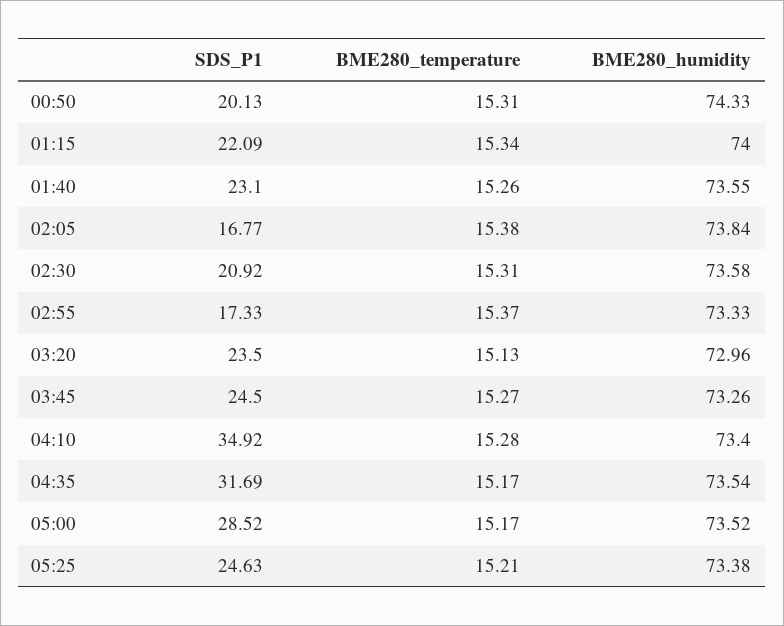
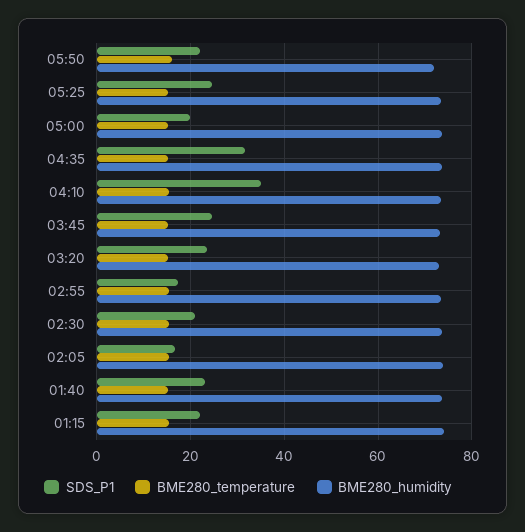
SDS_P1, 00:50: 20.13 -> none
BME280_temperature, 00:50: 15.31 -> none
BME280_humidity, 00:50: 74.33 -> none
SDS_P1, 05:00: 28.52 -> 20
SDS_P1, 05:50: none -> 22
BME280_temperature, 05:50: none -> 16
BME280_humidity, 05:50: none -> 72

